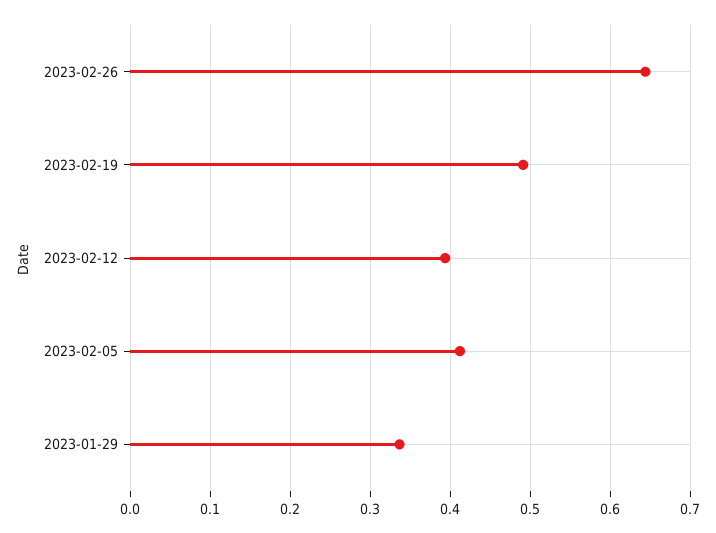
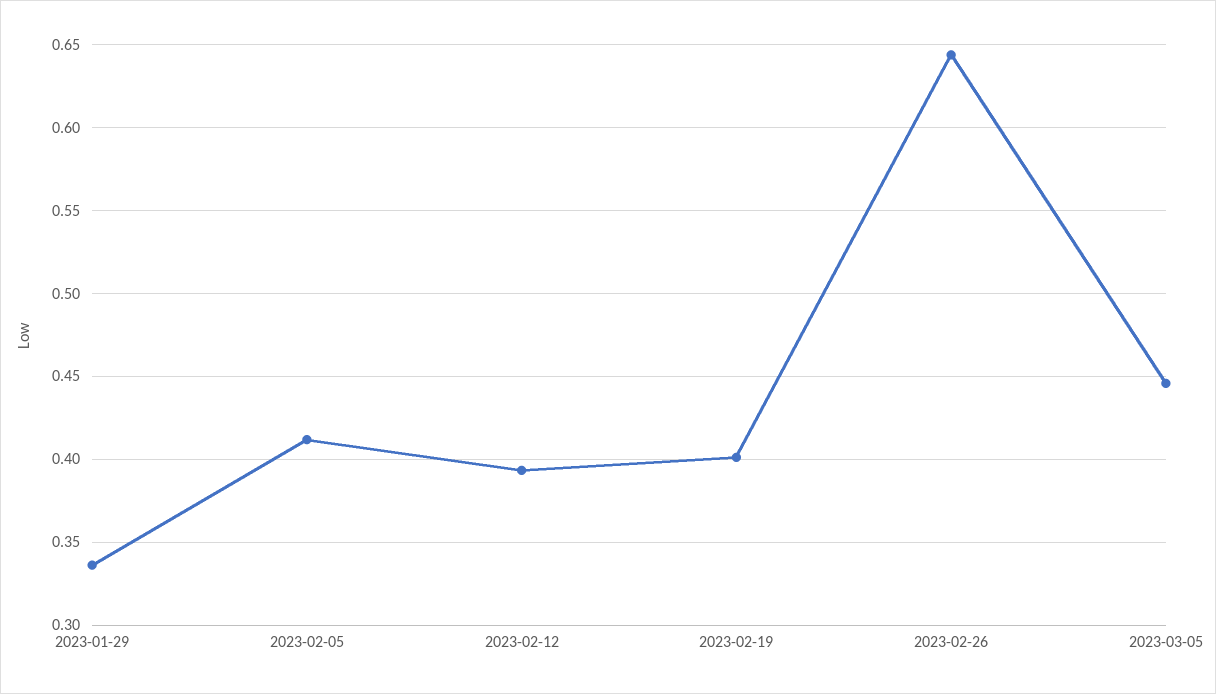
2023-02-19: 0.49 -> 0.4
2023-03-05: none -> 0.445

